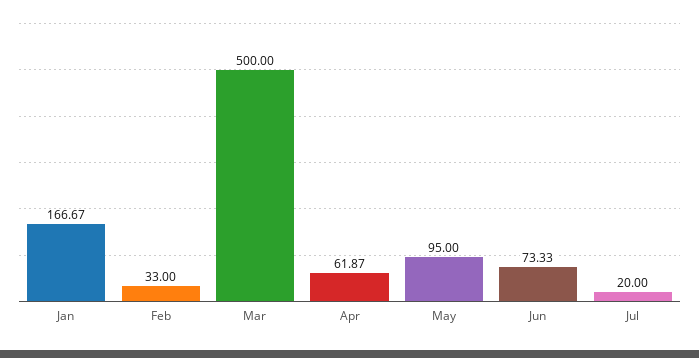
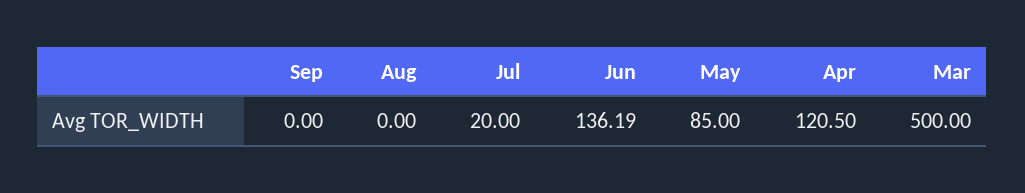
Jan: 166.67 -> none
Feb: 33 -> none
Apr: 61.87 -> 120.5
May: 95 -> 85
Jun: 73.33 -> 136.19
Sep: none -> 0
Aug: none -> 0

